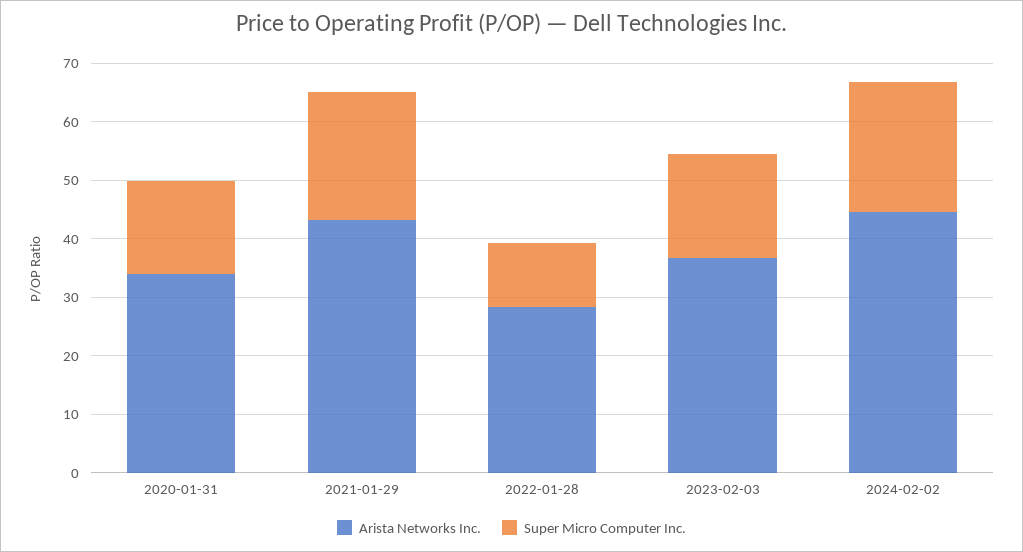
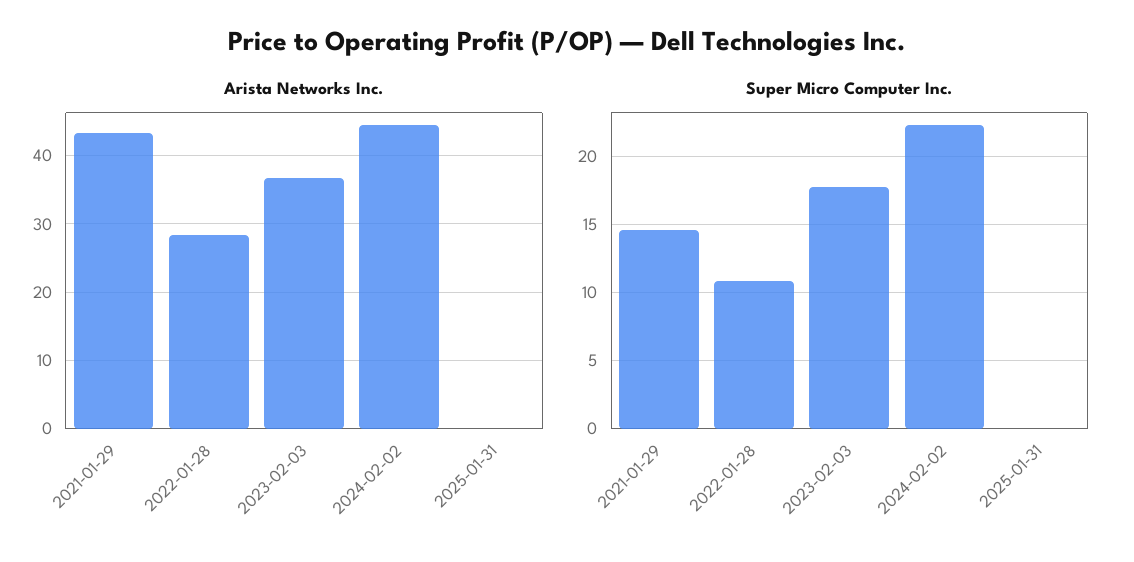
Arista Networks Inc., 2020-01-31: 34 -> none
Super Micro Computer Inc., 2020-01-31: 16 -> none
Super Micro Computer Inc., 2021-01-29: 22 -> 14.5
Arista Networks Inc., 2025-01-31: none -> 0
Super Micro Computer Inc., 2025-01-31: none -> 0

